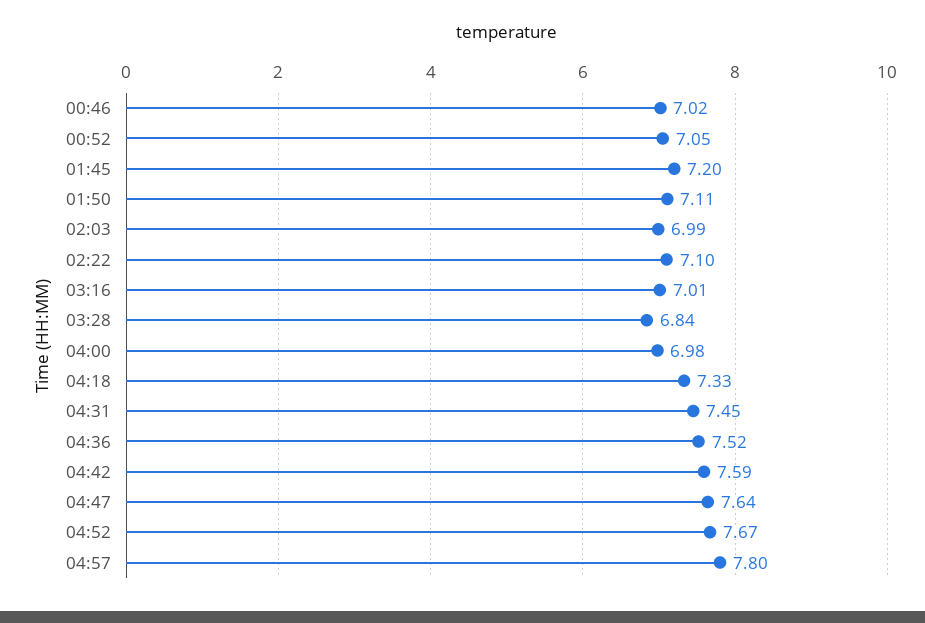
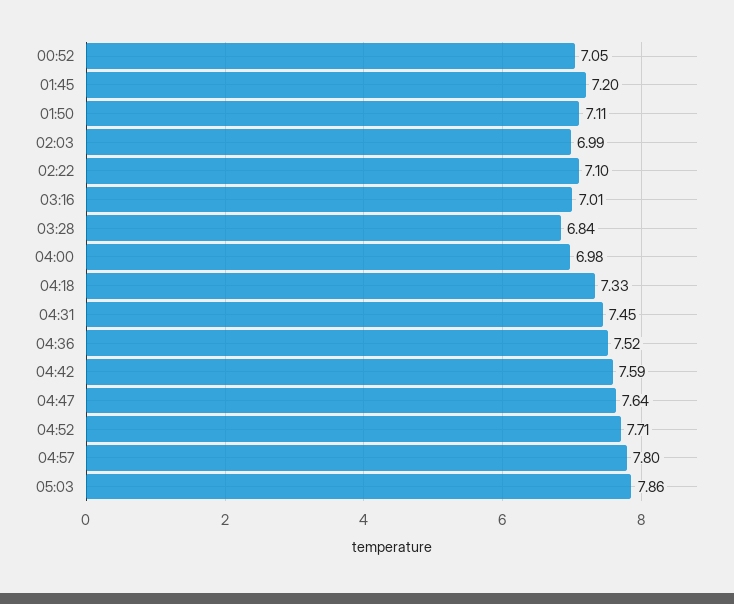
00:46: 7.02 -> none
04:52: 7.67 -> 7.71
05:03: none -> 7.86

